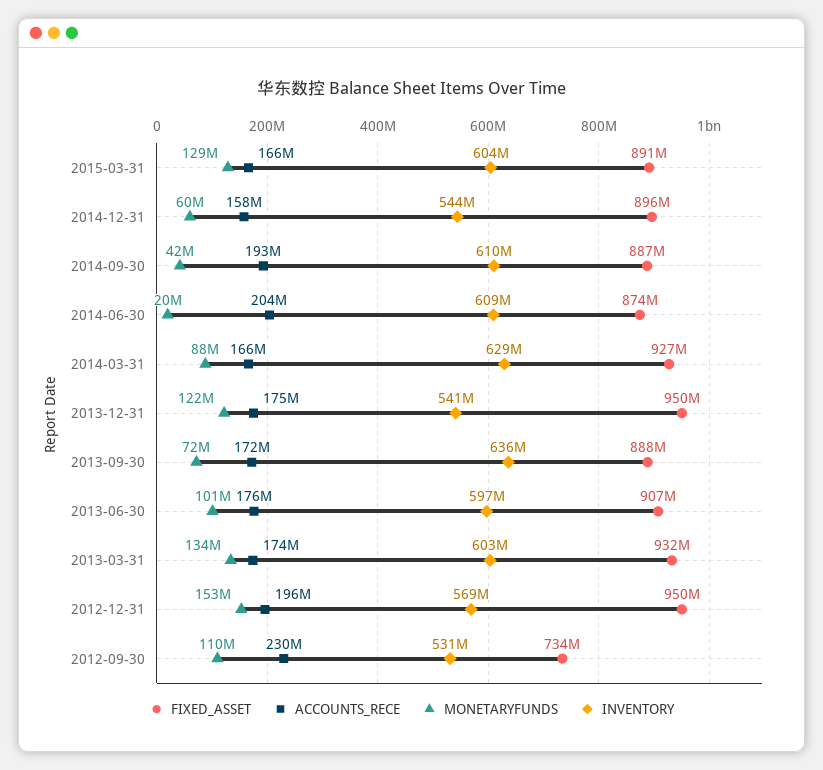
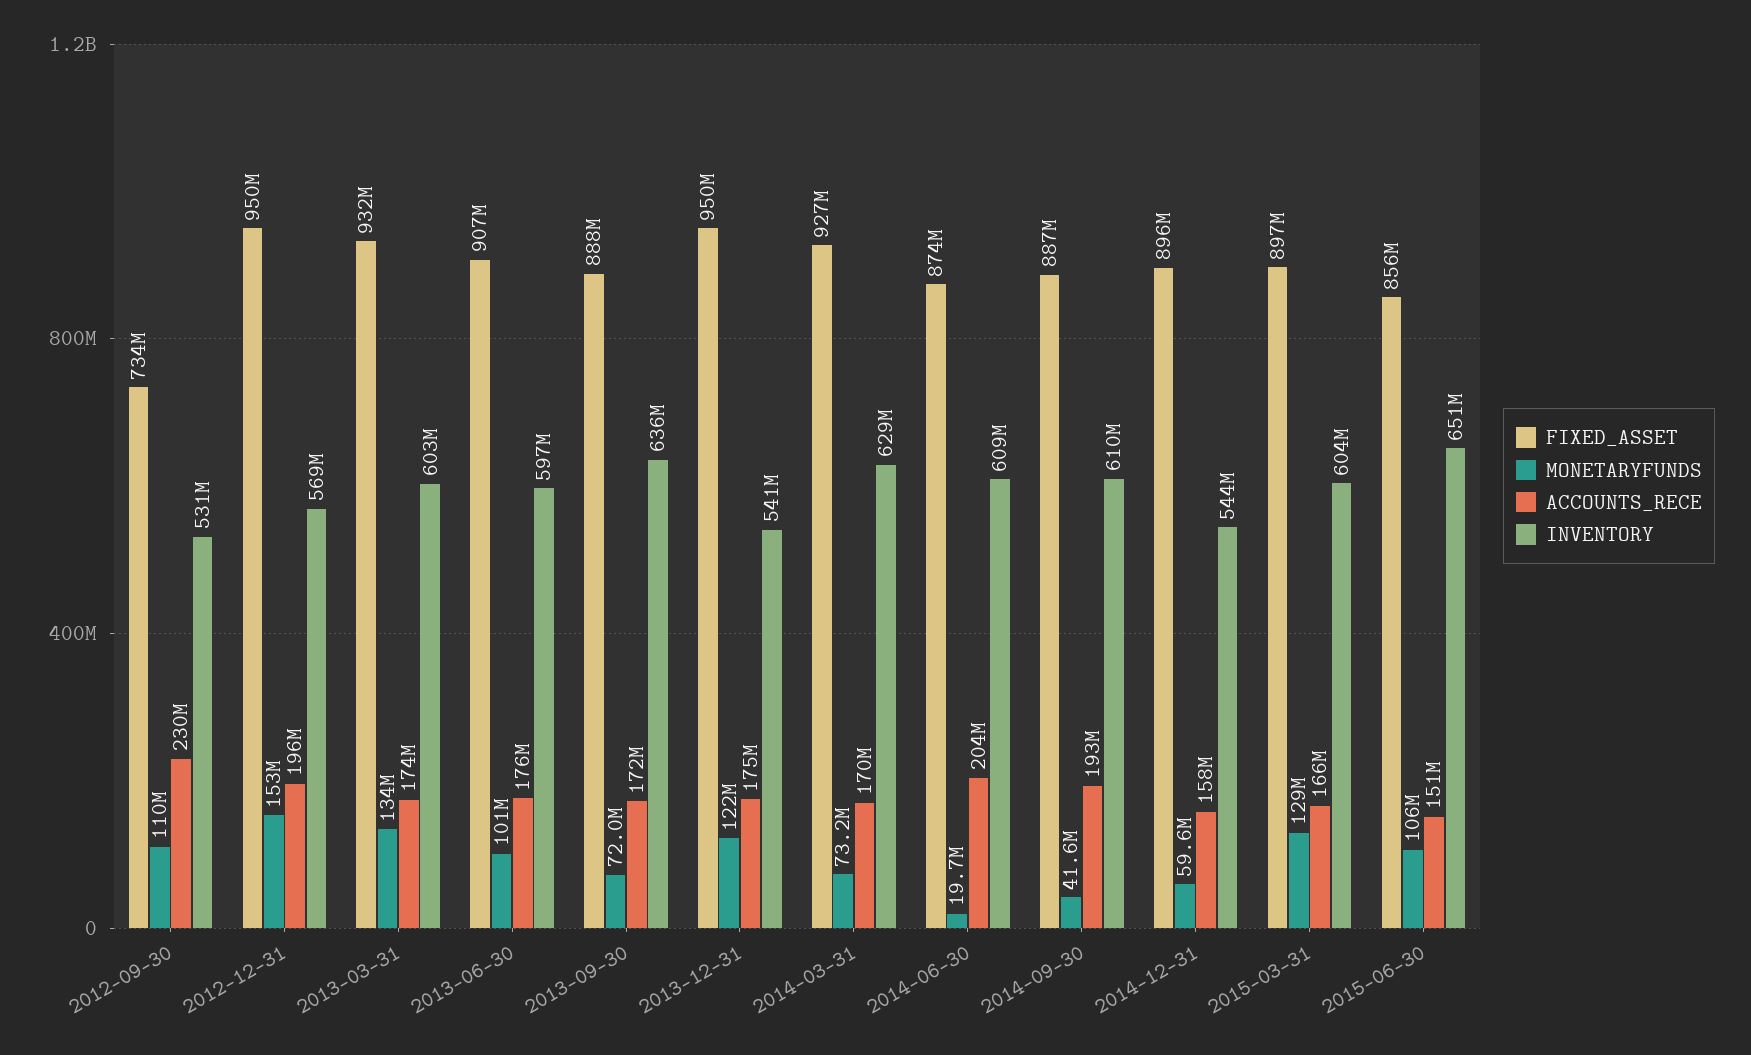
FIXED_ASSET, 2015-03-31: 891000000 -> 897000000
ACCOUNTS_RECE, 2014-03-31: 166000000 -> 170000000
MONETARYFUNDS, 2014-03-31: 88000000 -> 73200000
FIXED_ASSET, 2015-06-30: none -> 856000000
MONETARYFUNDS, 2015-06-30: none -> 106000000
ACCOUNTS_RECE, 2015-06-30: none -> 151000000
INVENTORY, 2015-06-30: none -> 651000000

